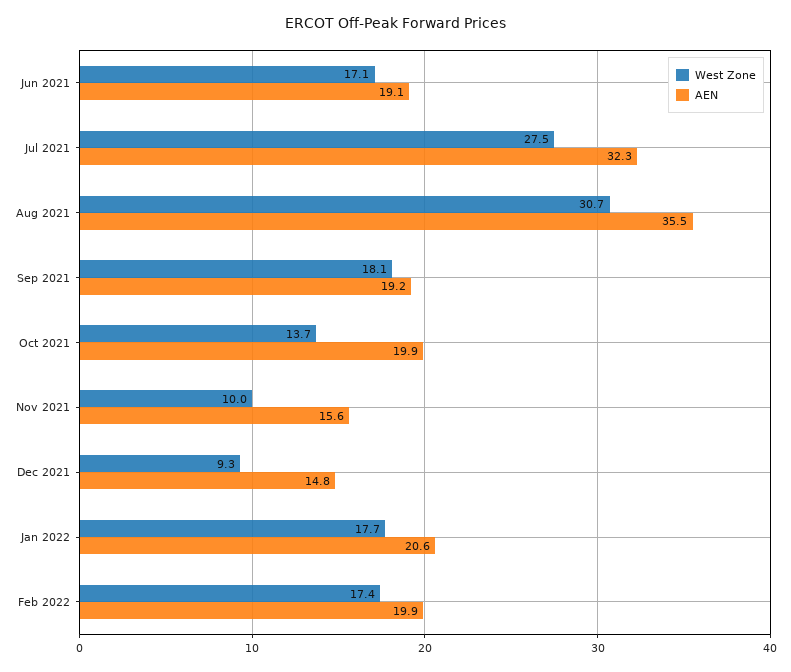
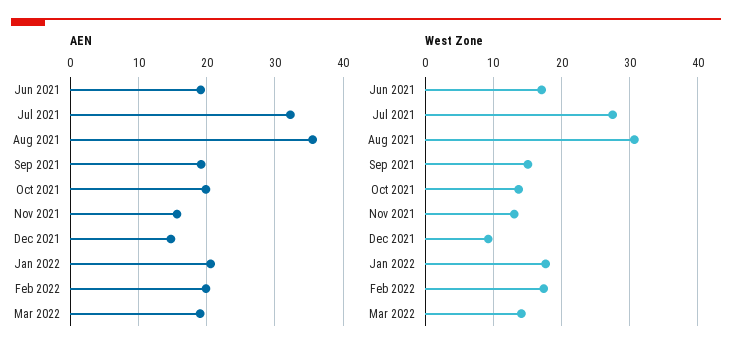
West Zone, Sep 2021: 18.1 -> 15
West Zone, Nov 2021: 10 -> 13
AEN, Mar 2022: none -> 19
West Zone, Mar 2022: none -> 14

